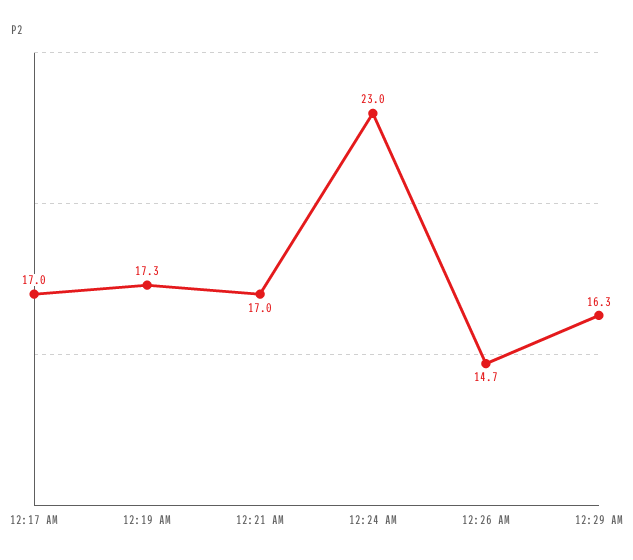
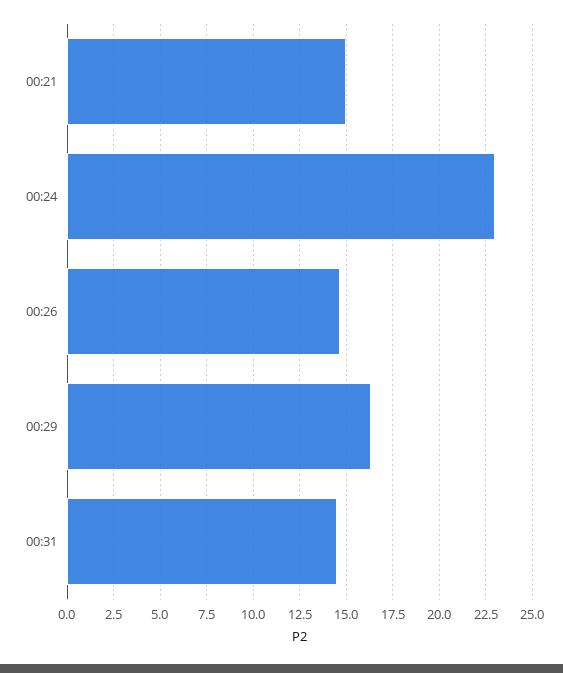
12:17 AM: 17 -> none
12:19 AM: 17.3 -> none
12:21 AM: 17 -> 15
00:31: none -> 14.5

